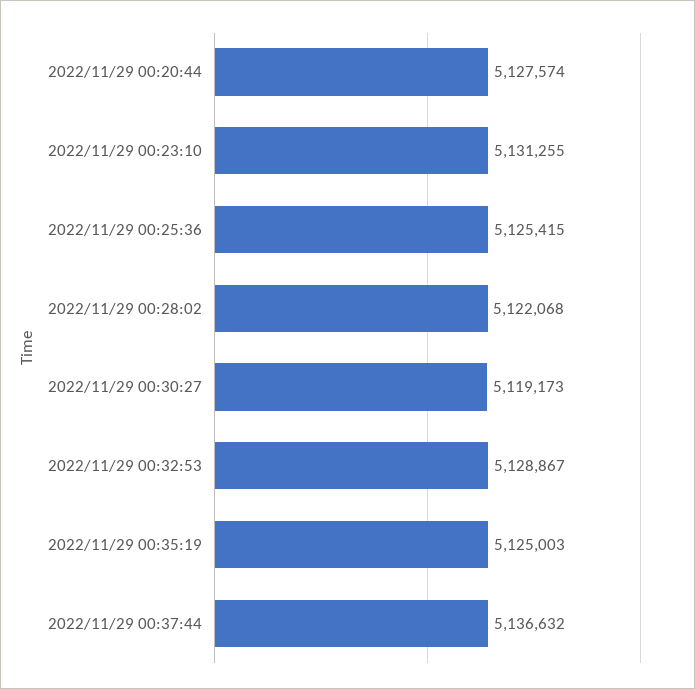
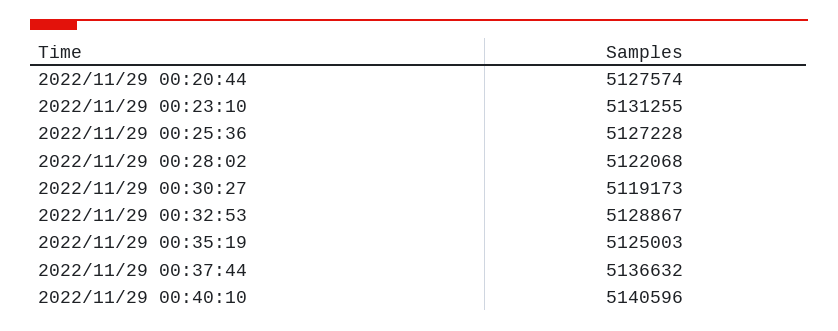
2022/11/29 00:25:36: 5125415 -> 5127228
2022/11/29 00:40:10: none -> 5140596

